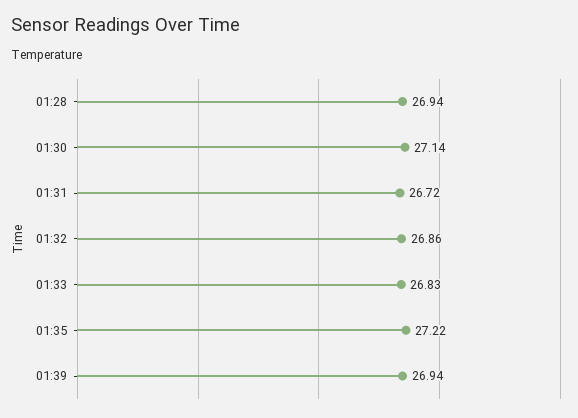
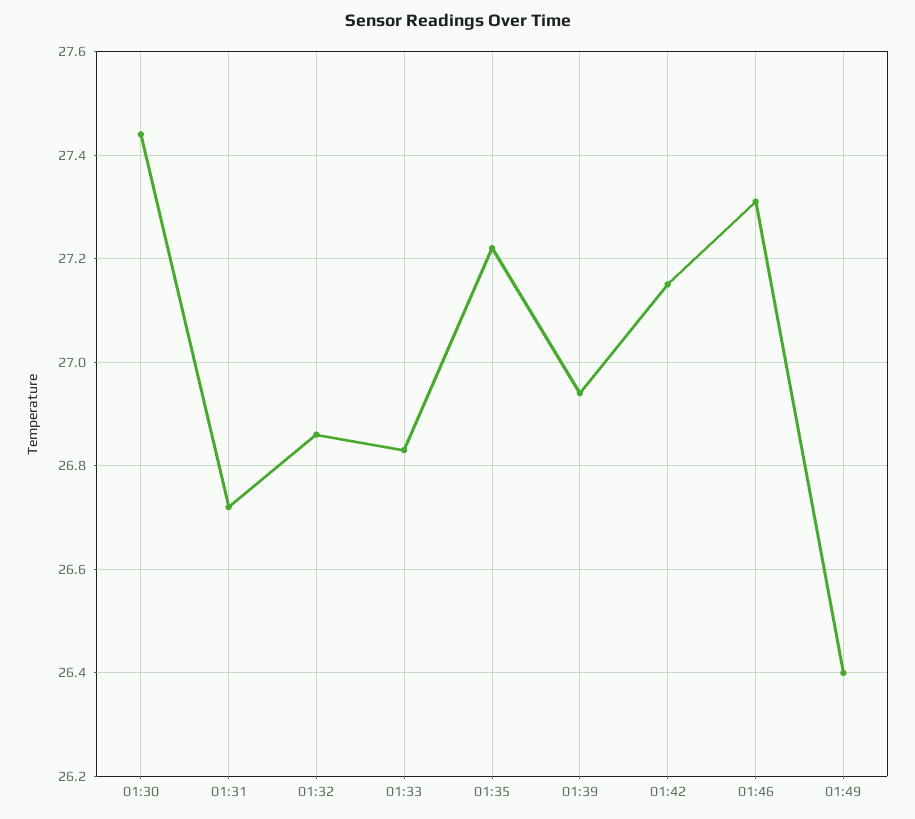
01:28: 26.94 -> none
01:30: 27.14 -> 27.45
01:42: none -> 27.15
01:46: none -> 27.3
01:49: none -> 26.4

